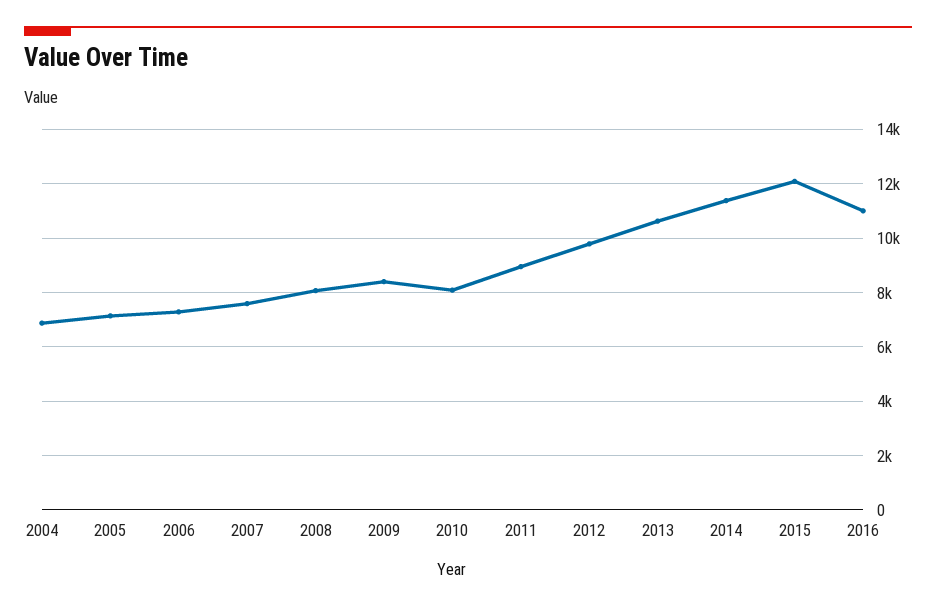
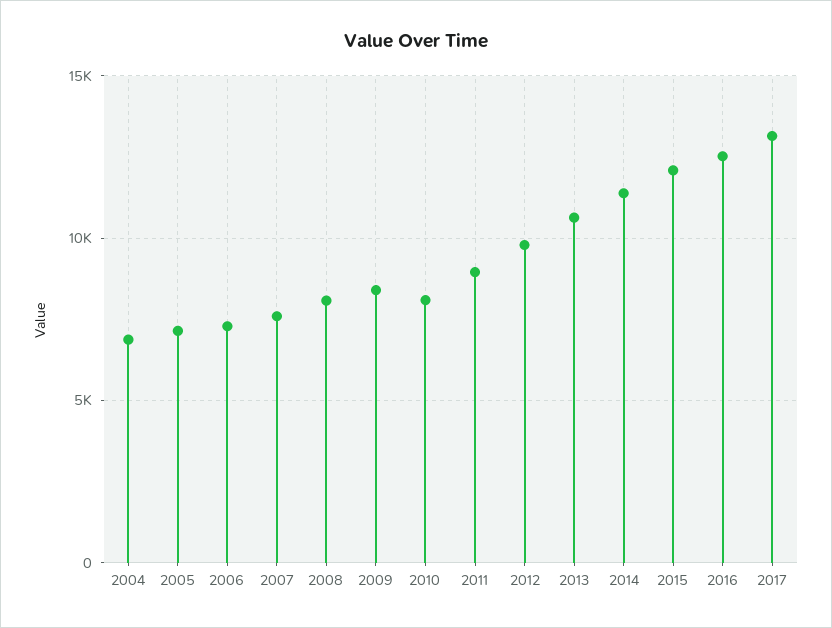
2016: 11000 -> 12500
2017: none -> 13000

